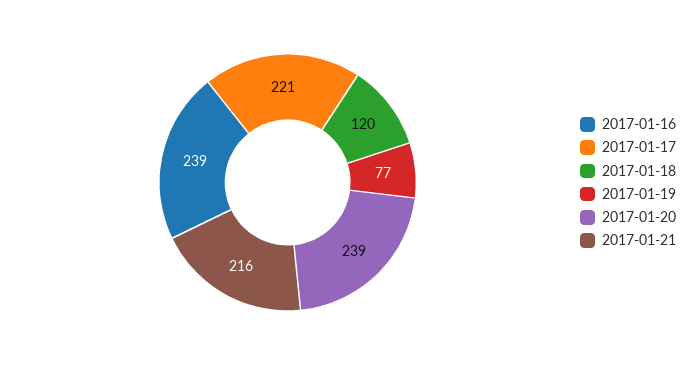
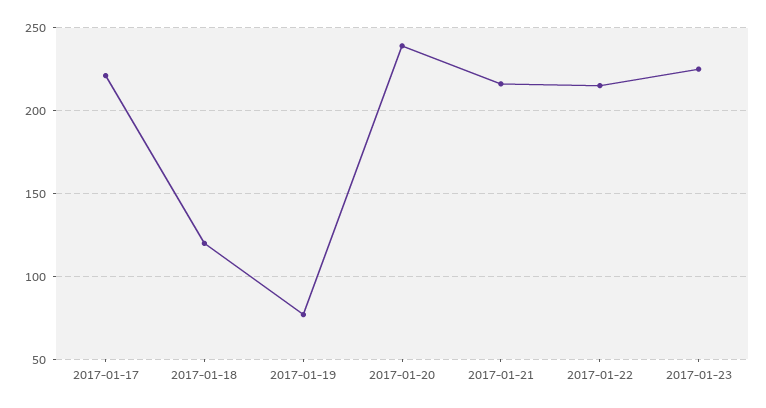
2017-01-16: 239 -> none
2017-01-22: none -> 215
2017-01-23: none -> 225

